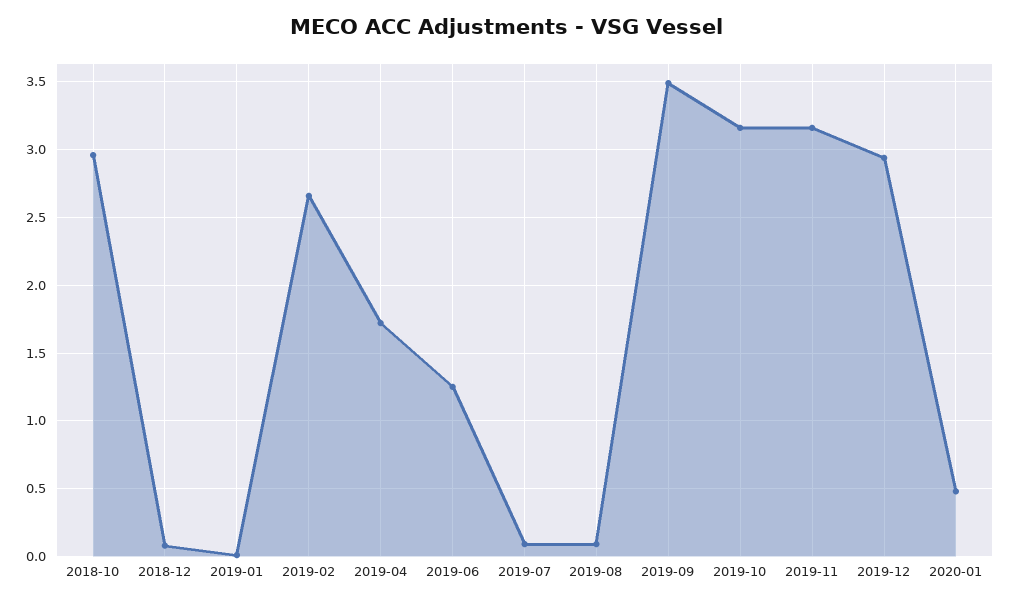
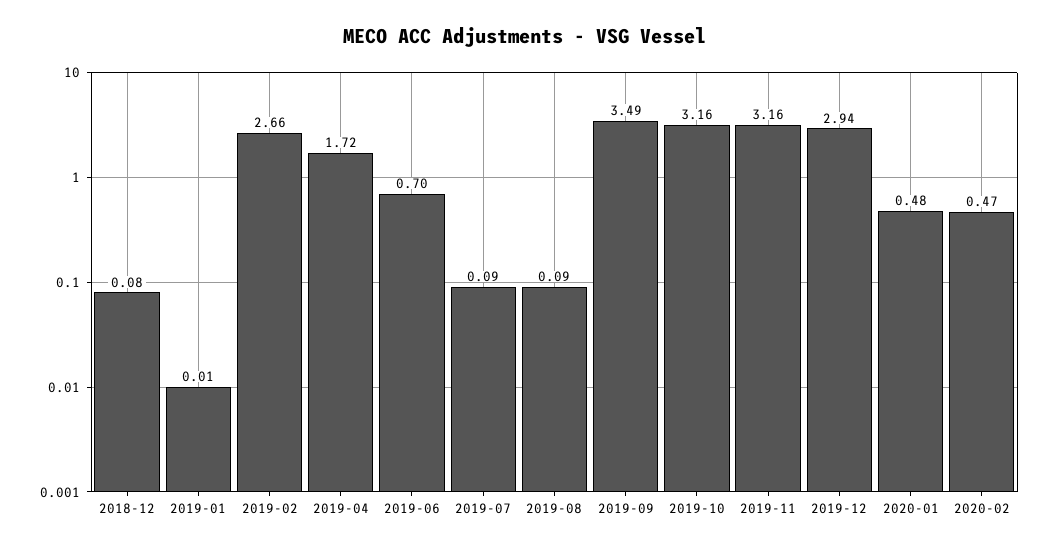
2018-10: 2.95 -> none
2019-06: 1.25 -> 0.7
2020-02: none -> 0.47

